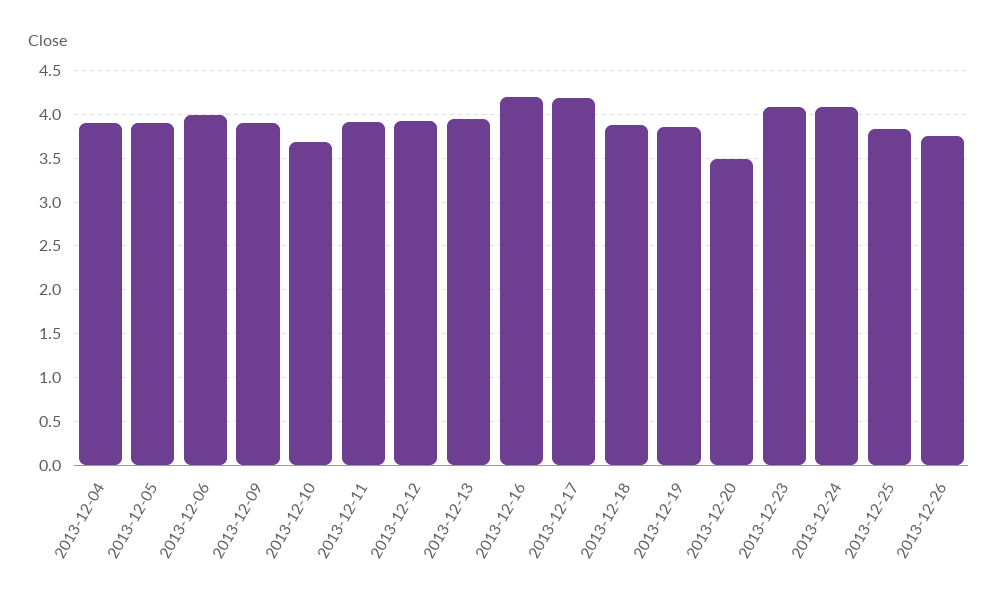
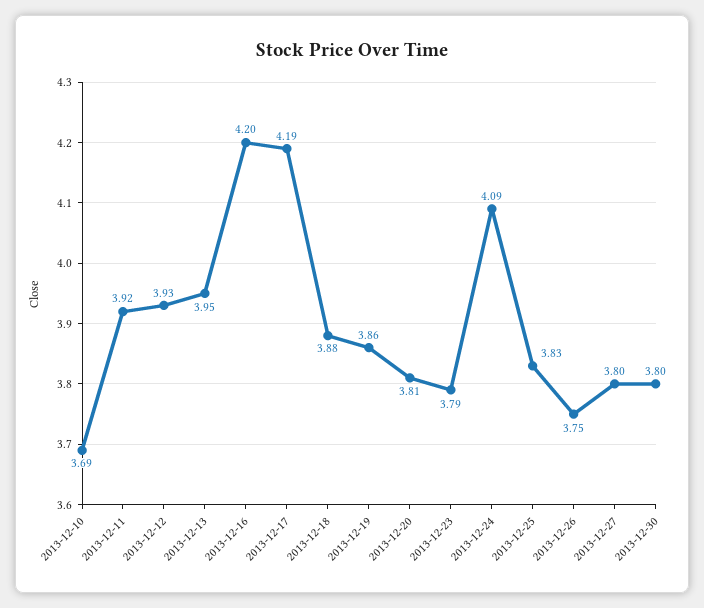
2013-12-04: 3.9 -> none
2013-12-05: 3.9 -> none
2013-12-06: 4 -> none
2013-12-09: 3.9 -> none
2013-12-20: 3.5 -> 3.81
2013-12-23: 4.1 -> 3.79
2013-12-27: none -> 3.8
2013-12-30: none -> 3.8

